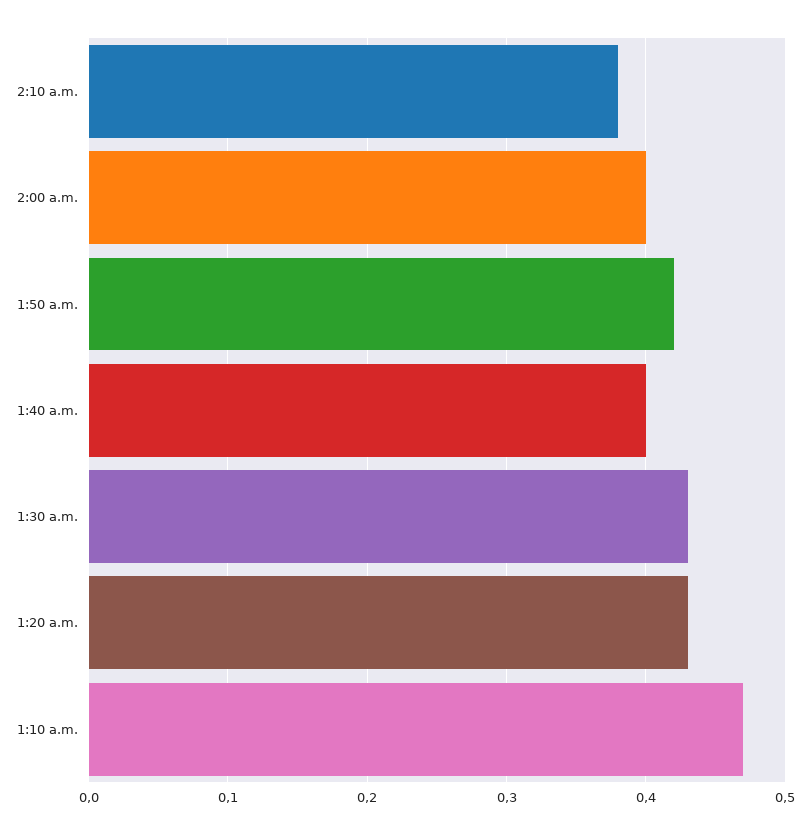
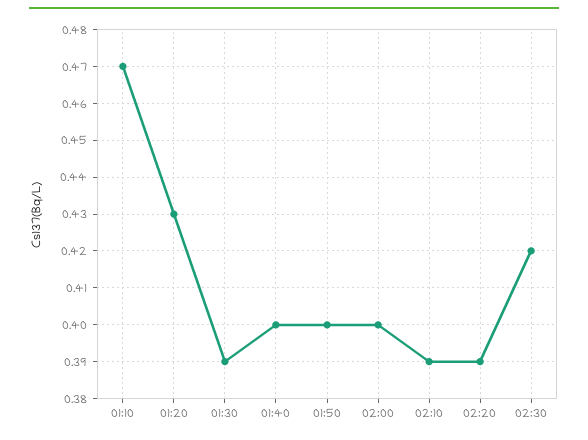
2:10 a.m.: 0.38 -> 0.39
1:50 a.m.: 0.42 -> 0.4
1:30 a.m.: 0.43 -> 0.39
02:20: none -> 0.39
02:30: none -> 0.42

